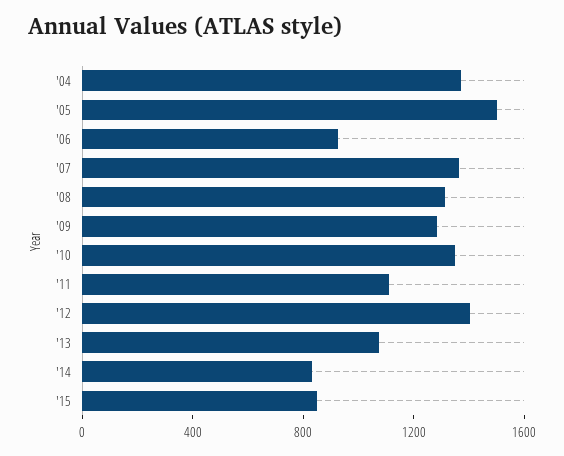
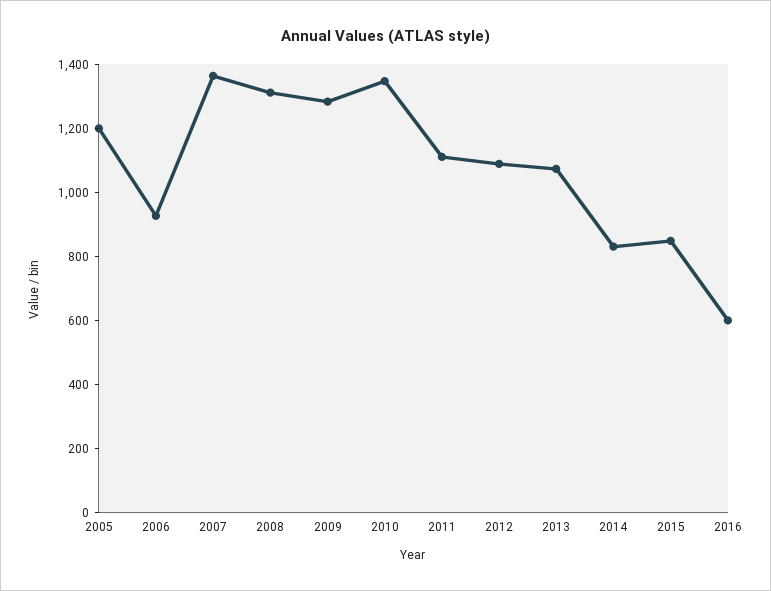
'04: 1400 -> none
'05: 1500 -> 1200
'12: 1400 -> 1100
2016: none -> 600

